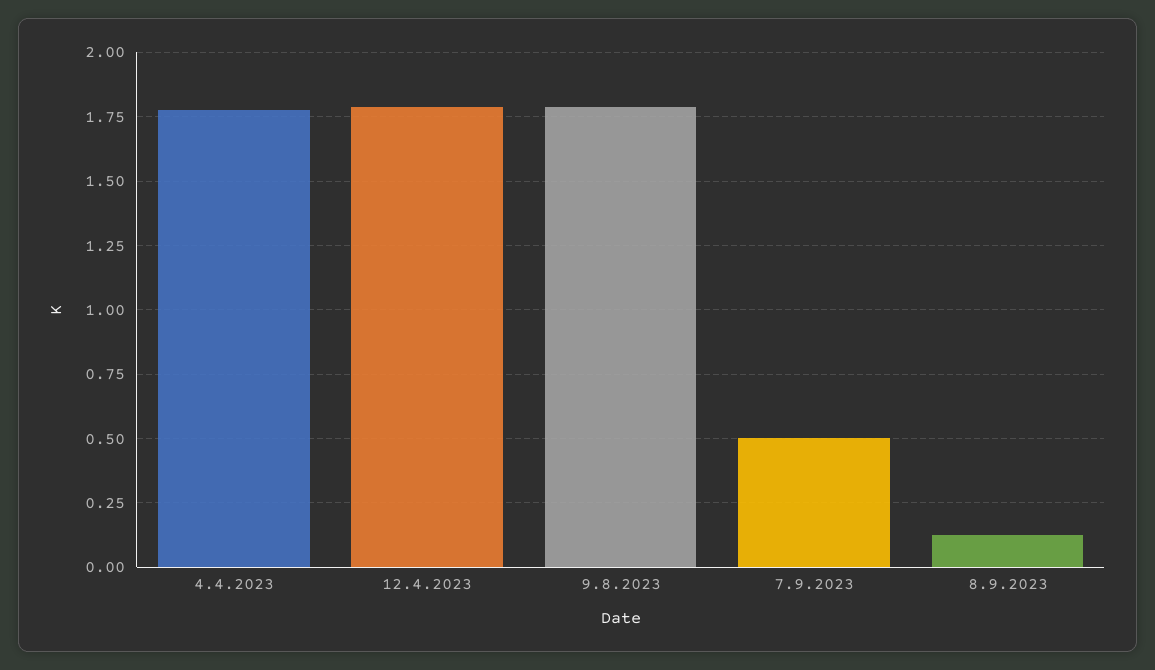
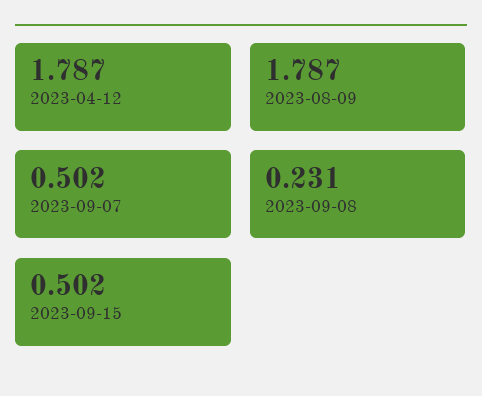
4.4.2023: 1.775 -> none
8.9.2023: 0.125 -> 0.231
2023-09-15: none -> 0.502

